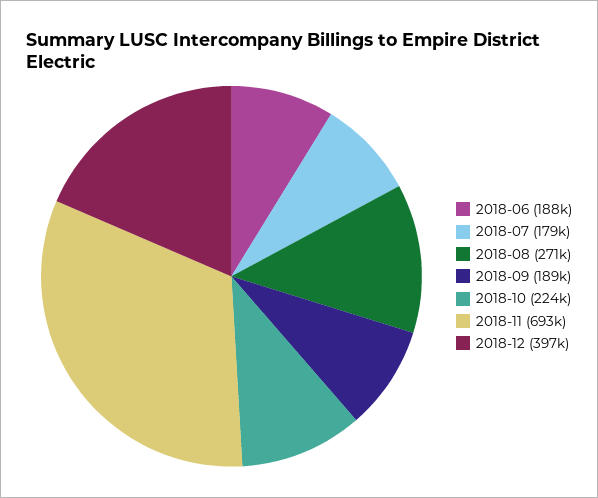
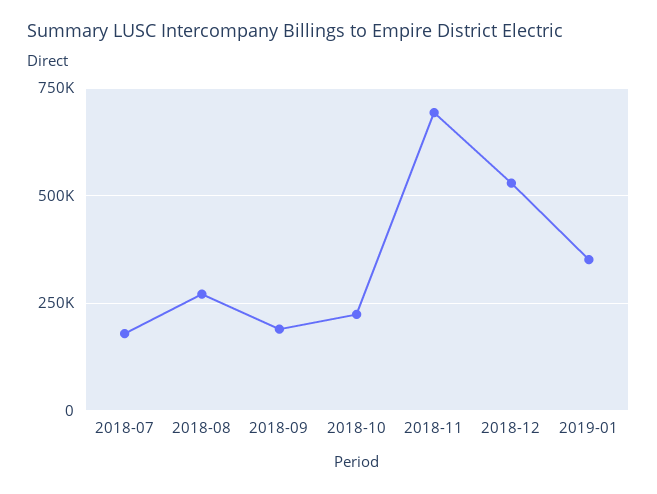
2018-06: 188000 -> none
2018-12: 397000 -> 525000
2019-01: none -> 350000

